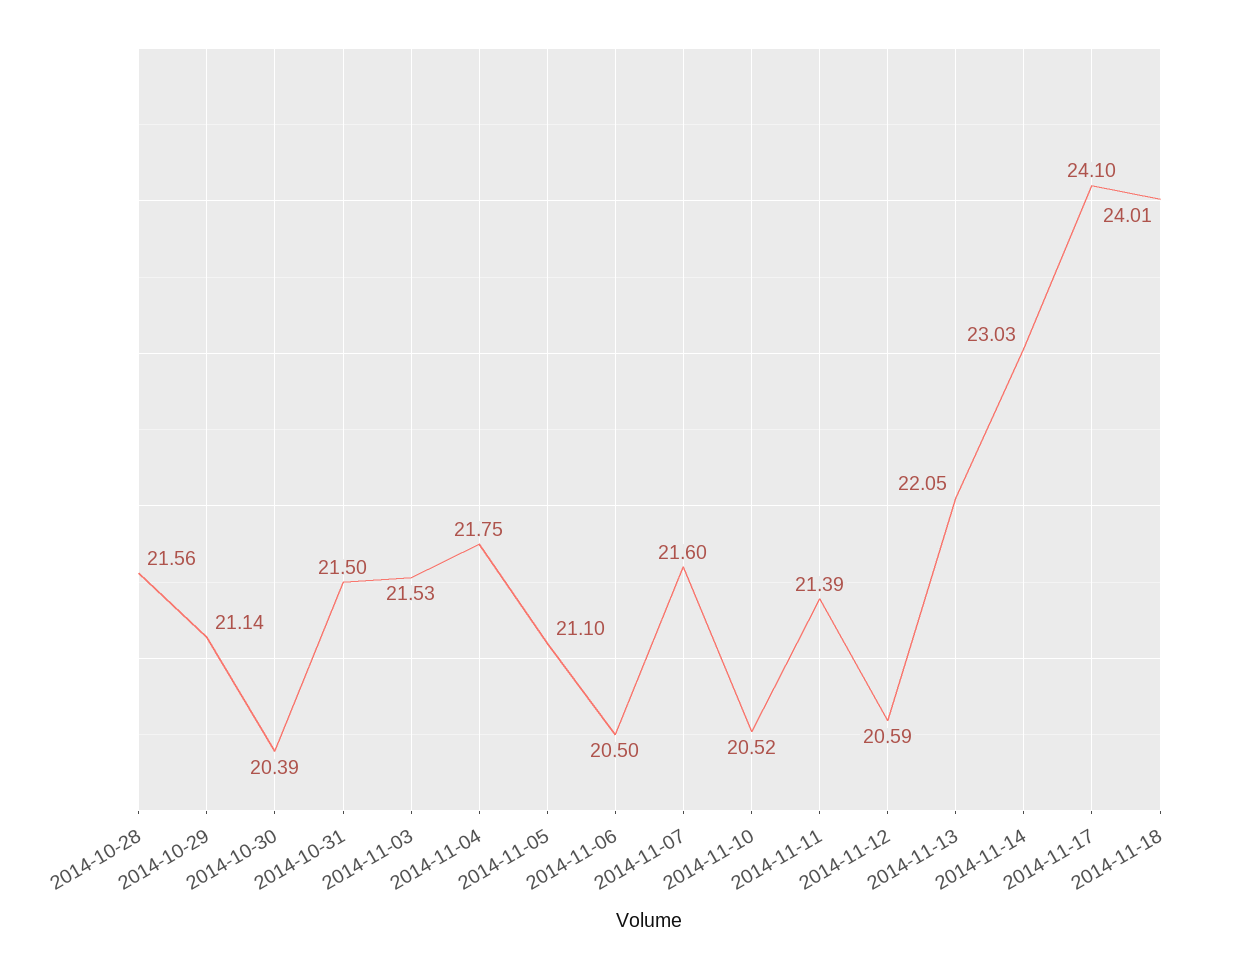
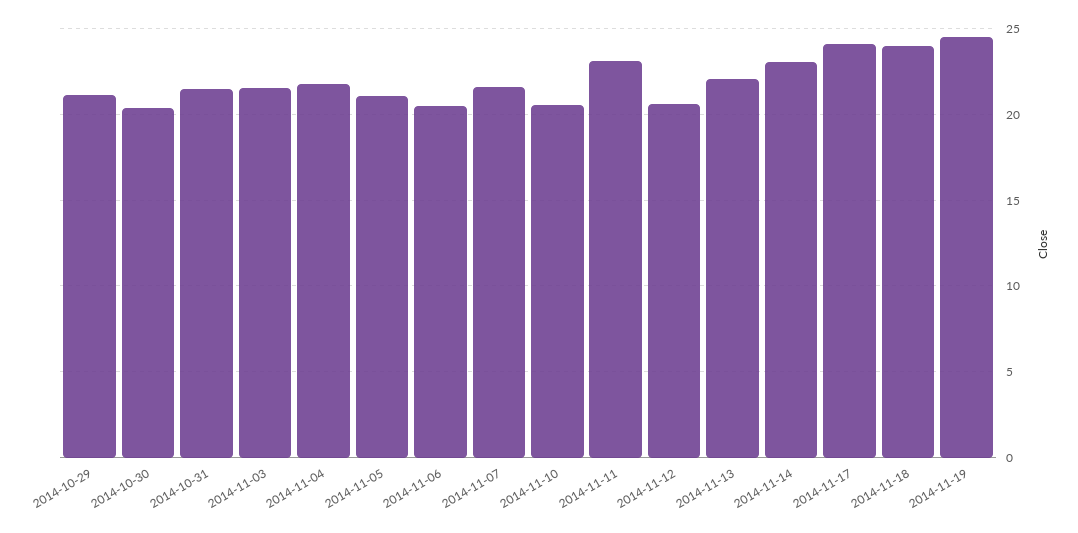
2014-10-28: 21.56 -> none
2014-11-11: 21.39 -> 23
2014-11-19: none -> 24.5

